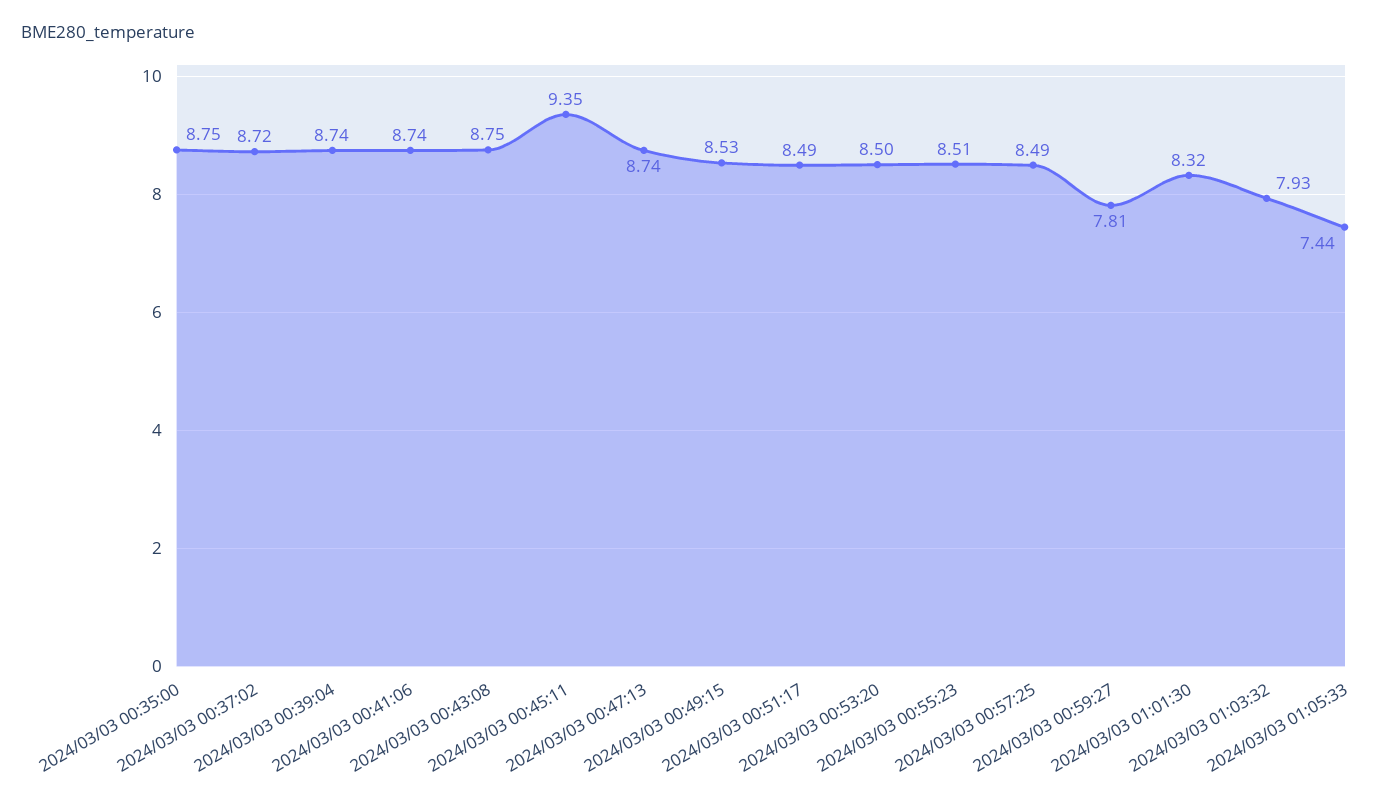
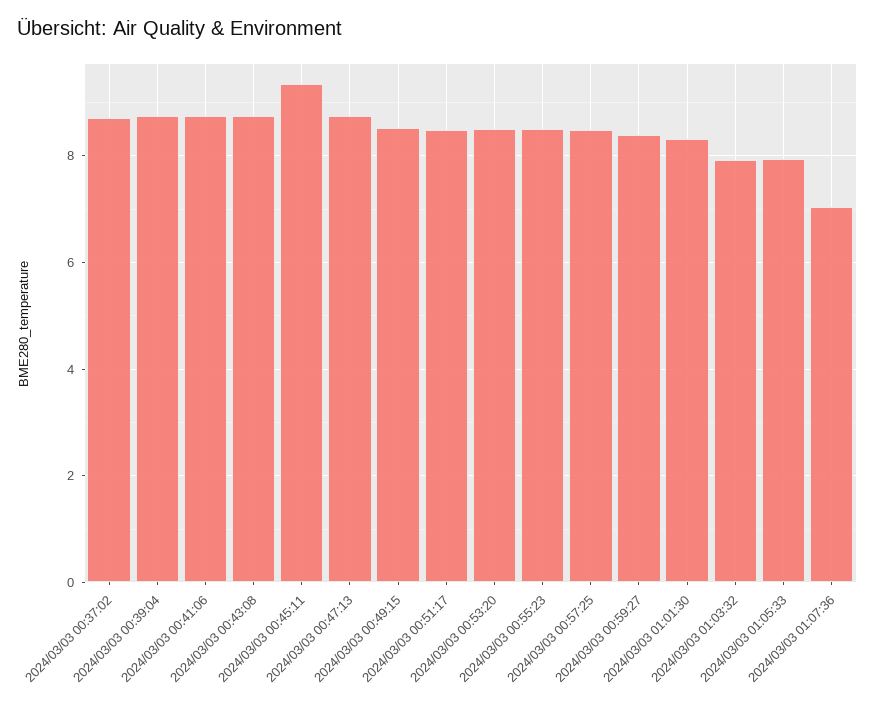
2024/03/03 00:35:00: 8.75 -> none
2024/03/03 00:59:27: 7.81 -> 8.4
2024/03/03 01:05:33: 7.44 -> 8
2024/03/03 01:07:36: none -> 7

